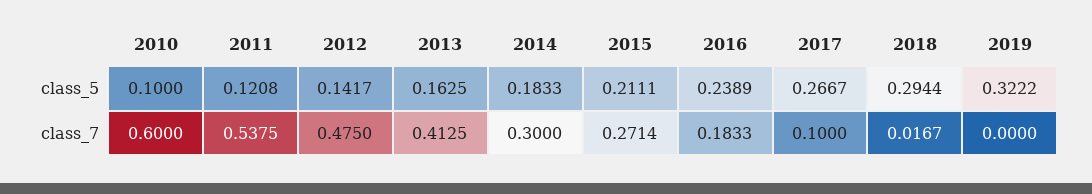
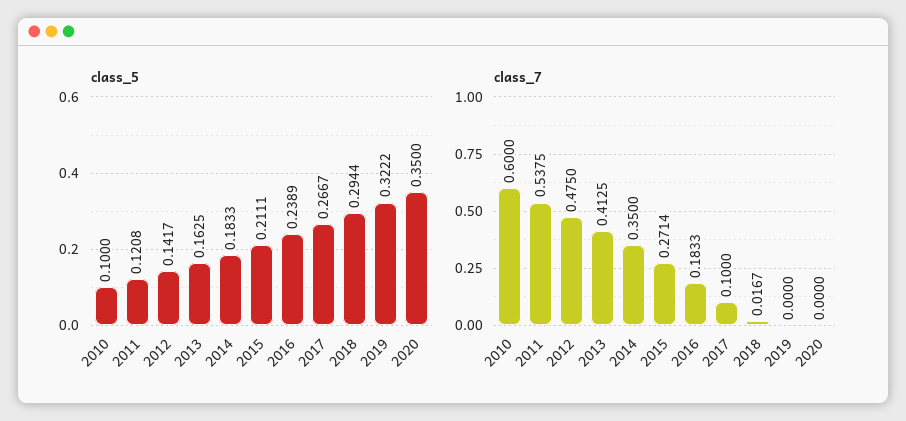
class_7, 2014: 0.3 -> 0.35
class_5, 2020: none -> 0.35
class_7, 2020: none -> 0

